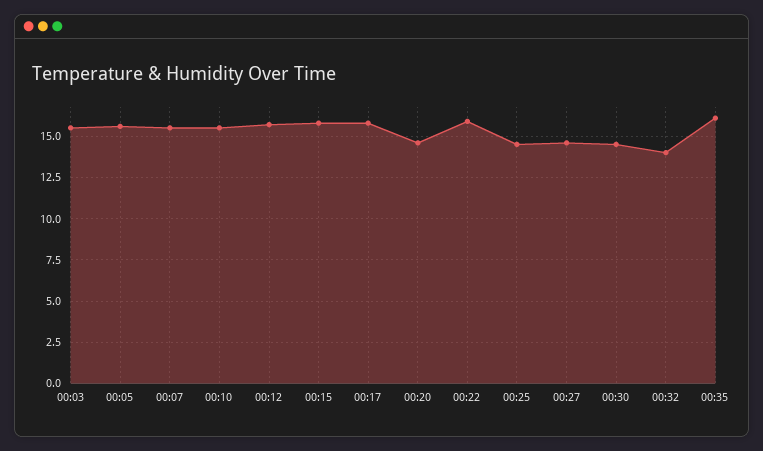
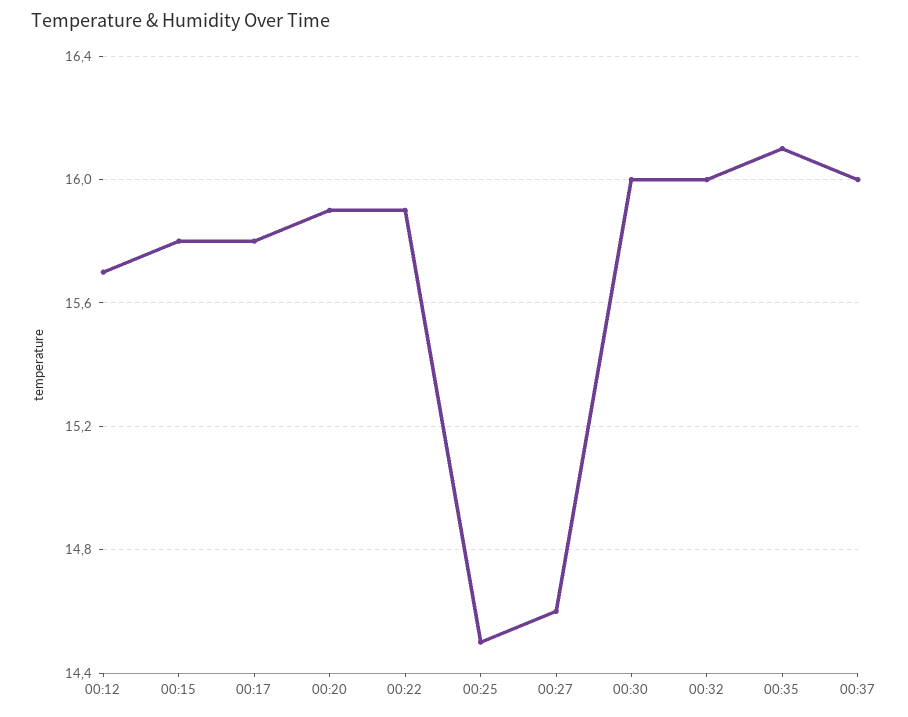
00:03: 15.5 -> none
00:05: 15.5 -> none
00:07: 15.5 -> none
00:10: 15.5 -> none
00:20: 14.5 -> 15.9
00:30: 14.5 -> 16
00:32: 14 -> 16
00:37: none -> 16

